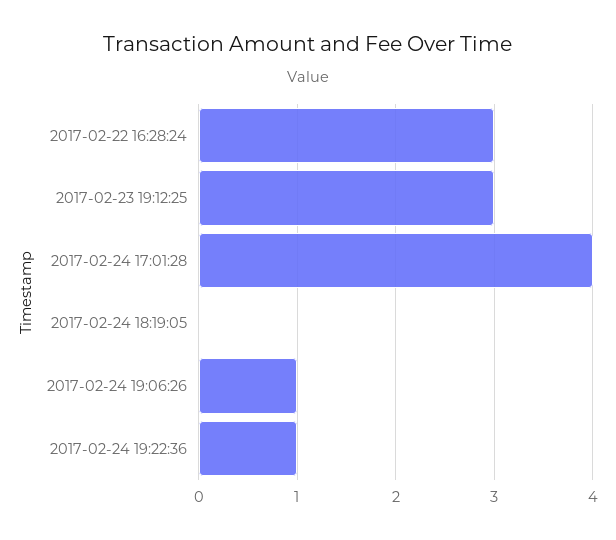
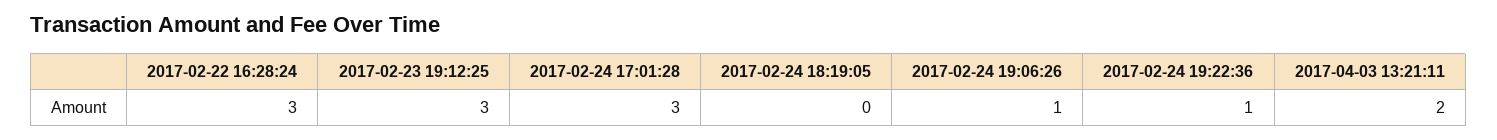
2017-02-24 17:01:28: 4 -> 3
2017-04-03 13:21:11: none -> 2

